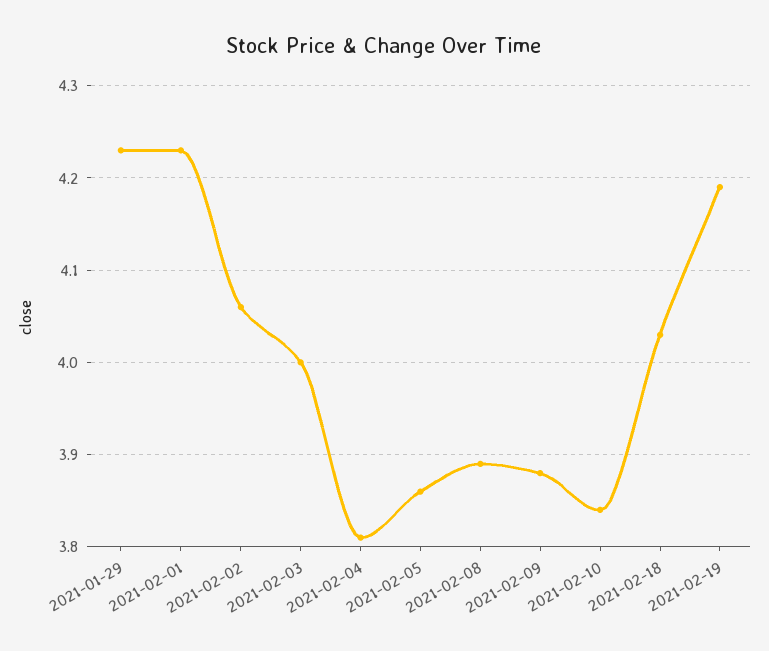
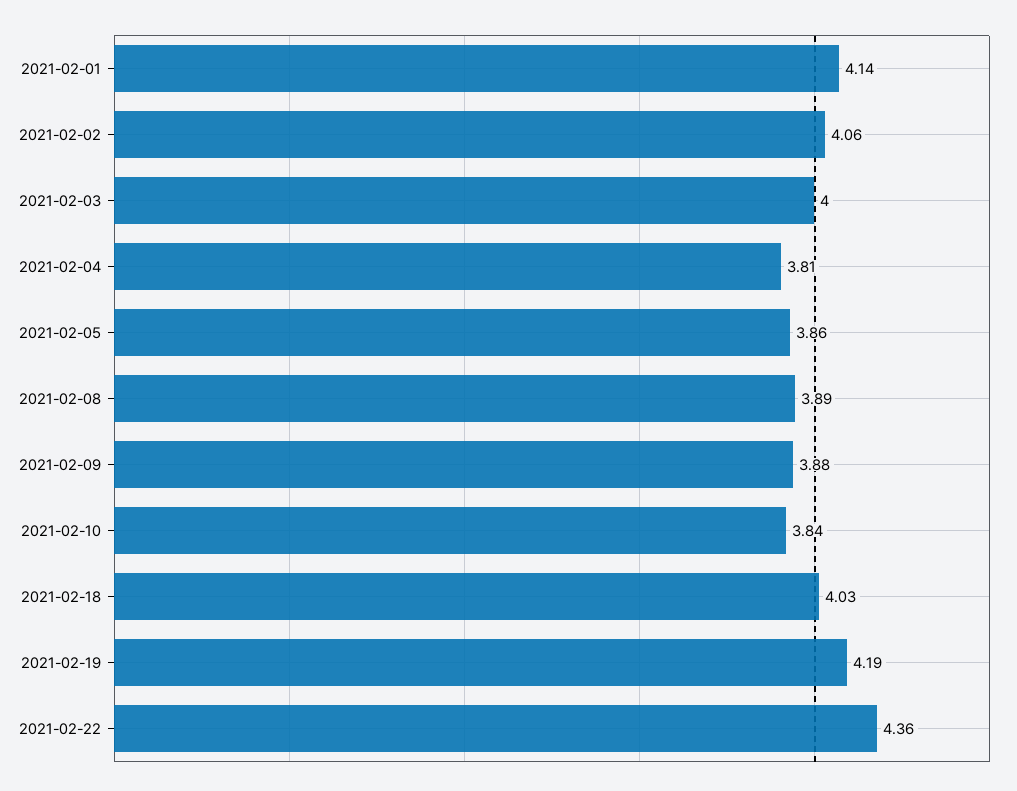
2021-01-29: 4.23 -> none
2021-02-01: 4.23 -> 4.14
2021-02-22: none -> 4.36

